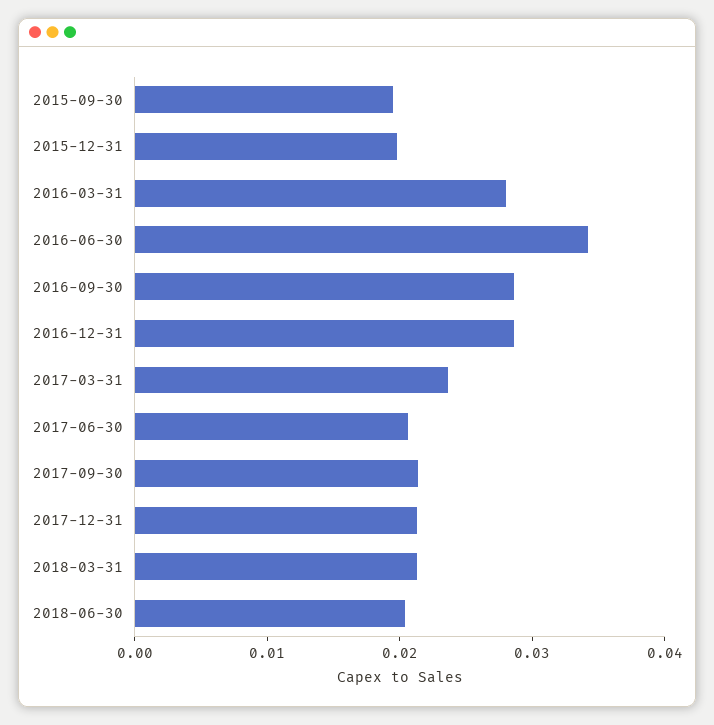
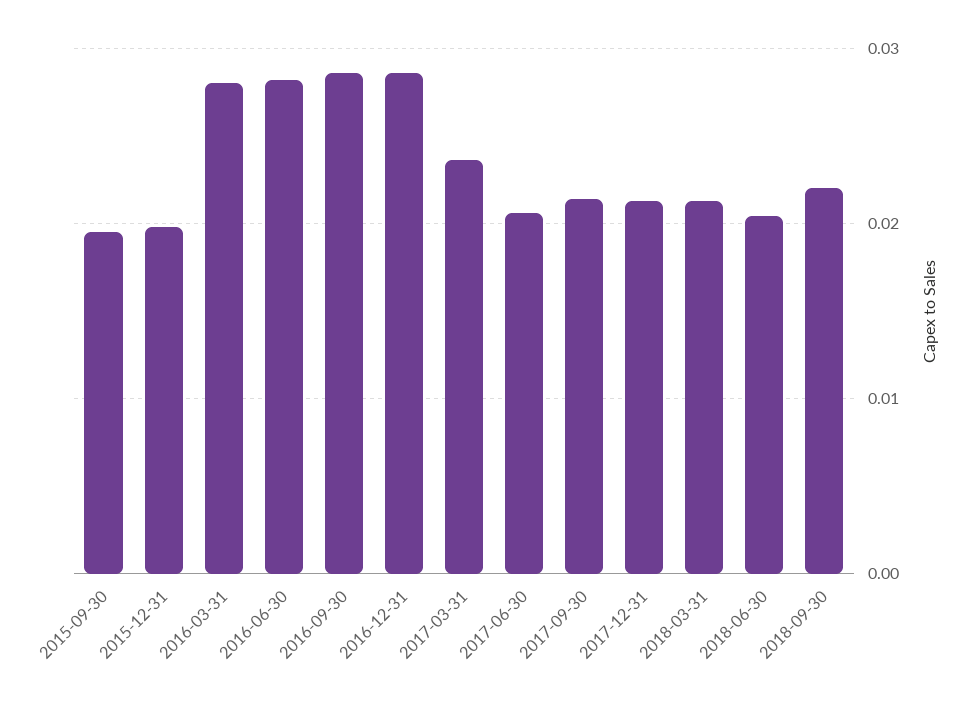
2016-06-30: 0.034 -> 0.028
2018-09-30: none -> 0.022

